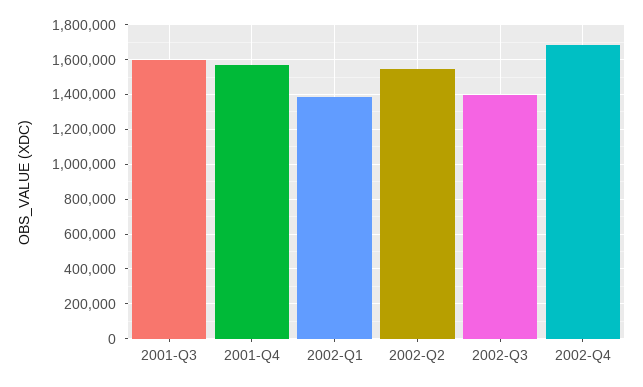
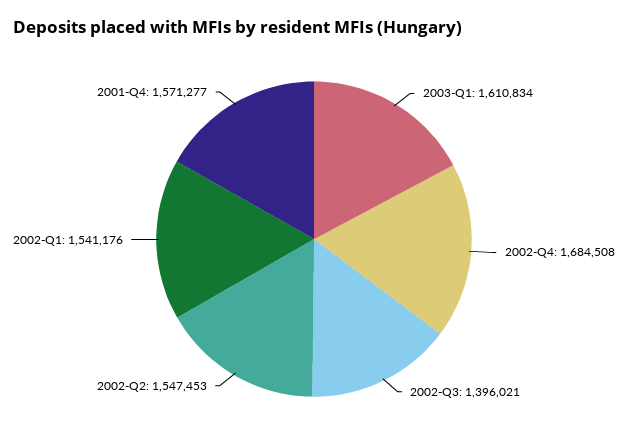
2001-Q3: 1600000 -> none
2002-Q1: 1400000 -> 1541176
2003-Q1: none -> 1610834

